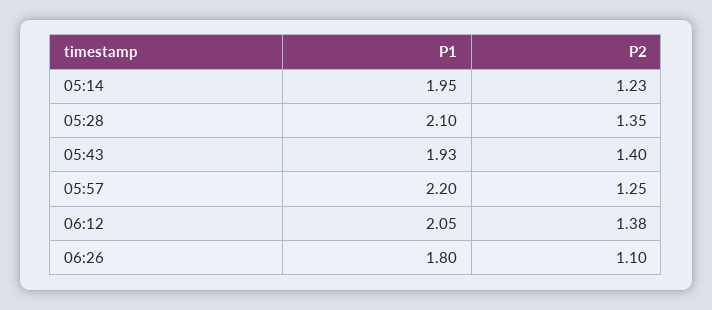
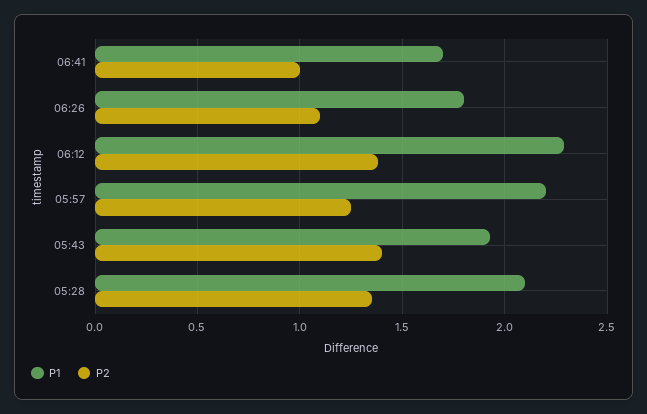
P1, 05:14: 1.95 -> none
P2, 05:14: 1.23 -> none
P1, 06:12: 2.05 -> 2.3
P1, 06:41: none -> 1.7
P2, 06:41: none -> 1

